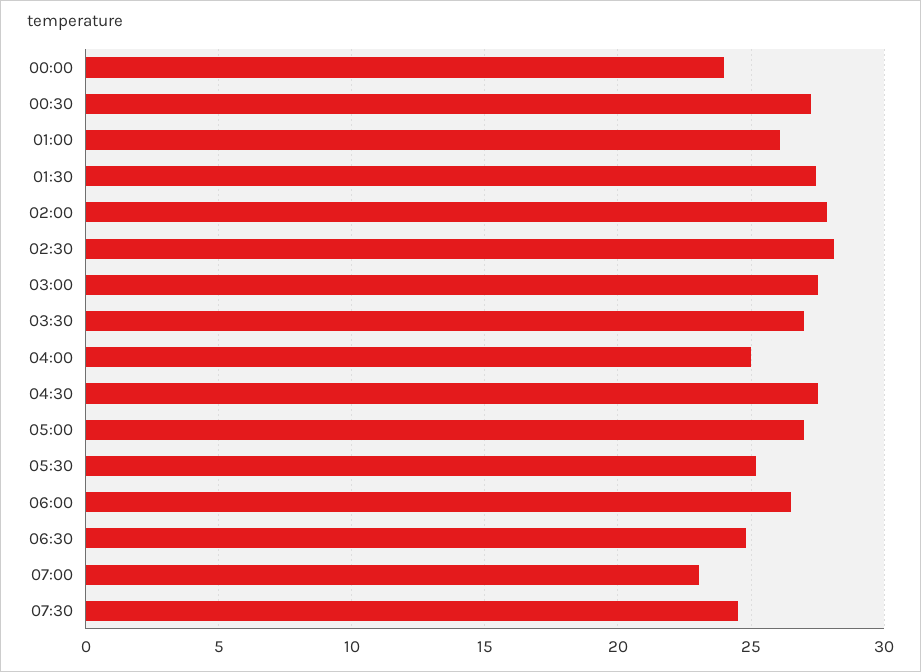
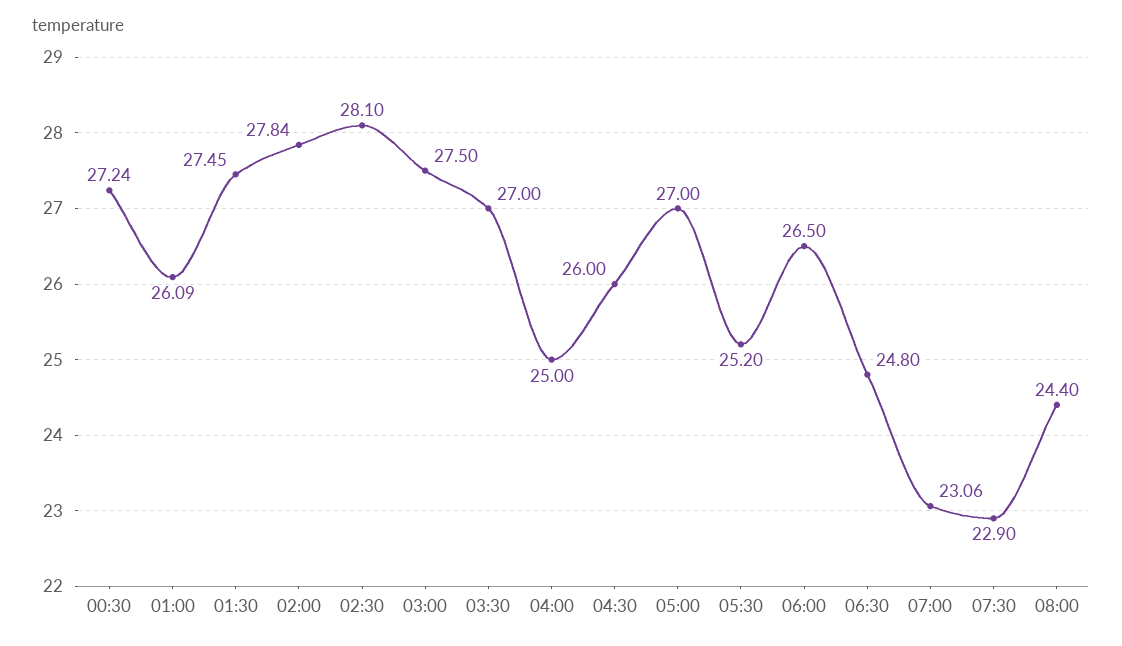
00:00: 24 -> none
04:30: 27.5 -> 26
07:30: 24.5 -> 22.9
08:00: none -> 24.4

